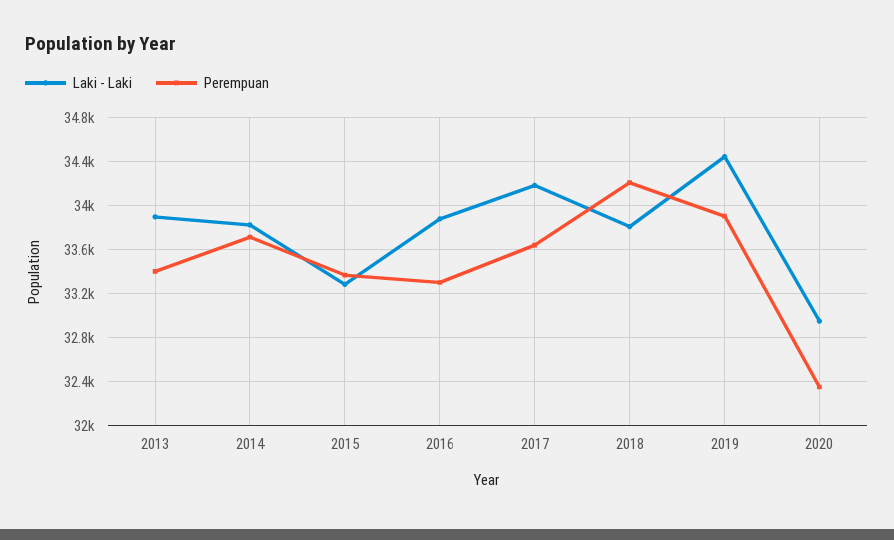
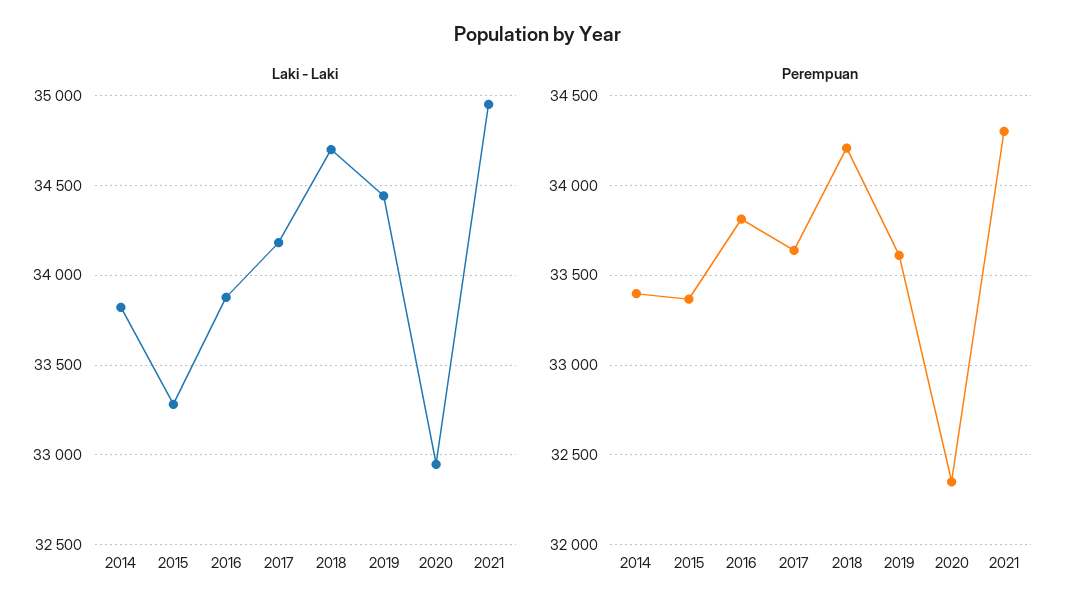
Laki - Laki, 2013: 33900 -> none
Perempuan, 2013: 33400 -> none
Perempuan, 2014: 33700 -> 33400
Perempuan, 2016: 33300 -> 33800
Laki - Laki, 2018: 33800 -> 34700
Perempuan, 2019: 33900 -> 33600
Laki - Laki, 2021: none -> 34950
Perempuan, 2021: none -> 34300

